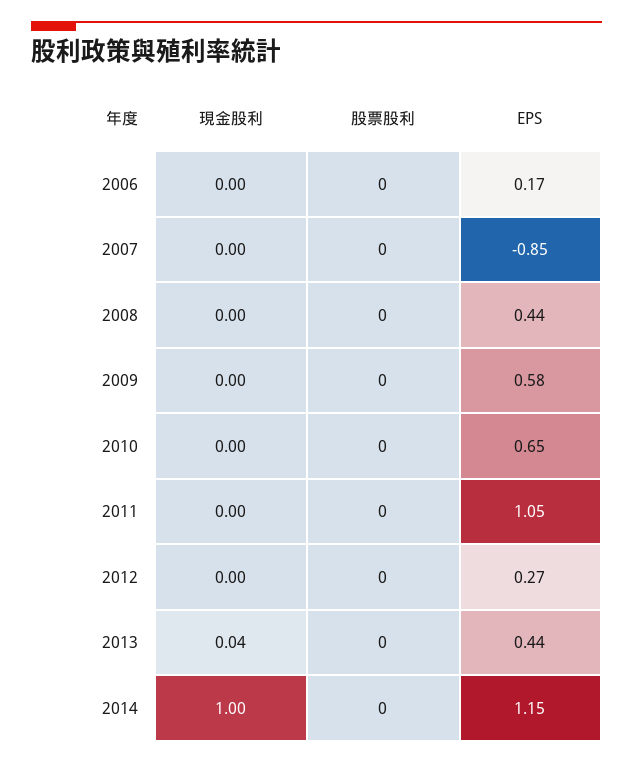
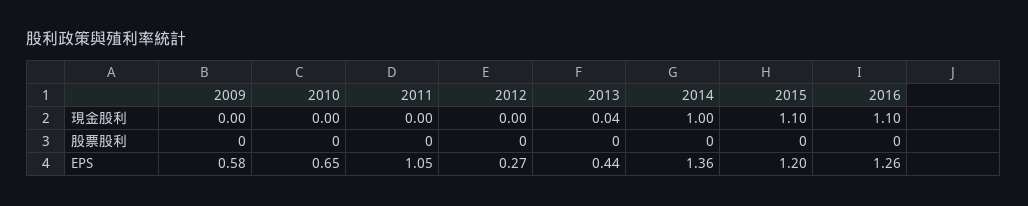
現金股利, 2006: 0 -> none
股票股利, 2006: 0 -> none
EPS, 2006: 0.17 -> none
現金股利, 2007: 0 -> none
股票股利, 2007: 0 -> none
EPS, 2007: -0.85 -> none
現金股利, 2008: 0 -> none
股票股利, 2008: 0 -> none
EPS, 2008: 0.44 -> none
EPS, 2014: 1.15 -> 1.36
現金股利, 2015: none -> 1.1
現金股利, 2016: none -> 1.1
股票股利, 2015: none -> 0
股票股利, 2016: none -> 0
EPS, 2015: none -> 1.2
EPS, 2016: none -> 1.26

